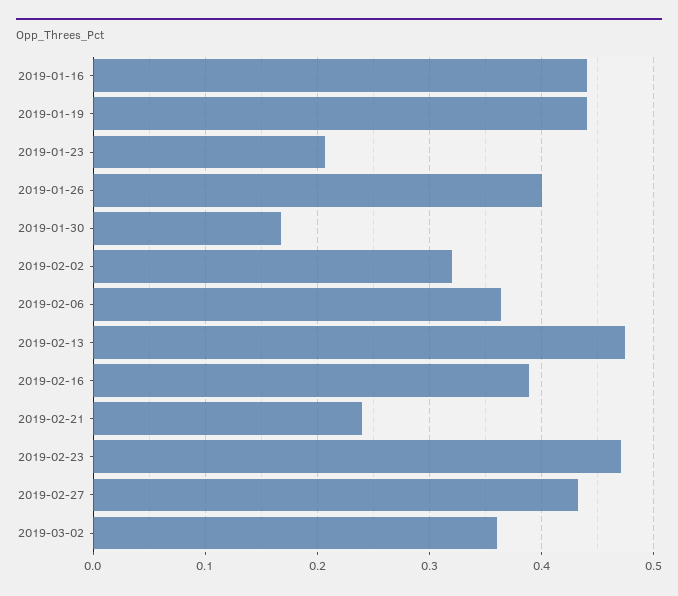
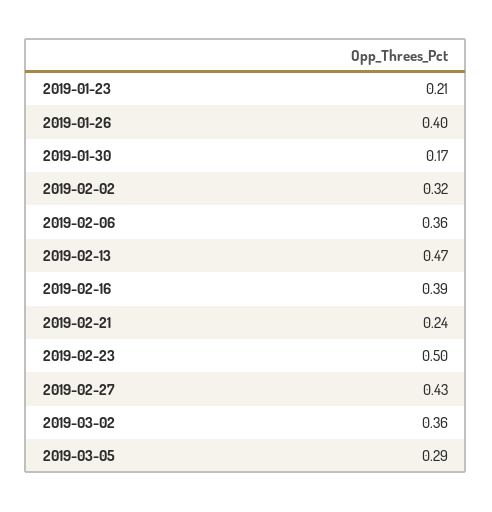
2019-01-16: 0.44 -> none
2019-01-19: 0.44 -> none
2019-02-23: 0.47 -> 0.5
2019-03-05: none -> 0.29

